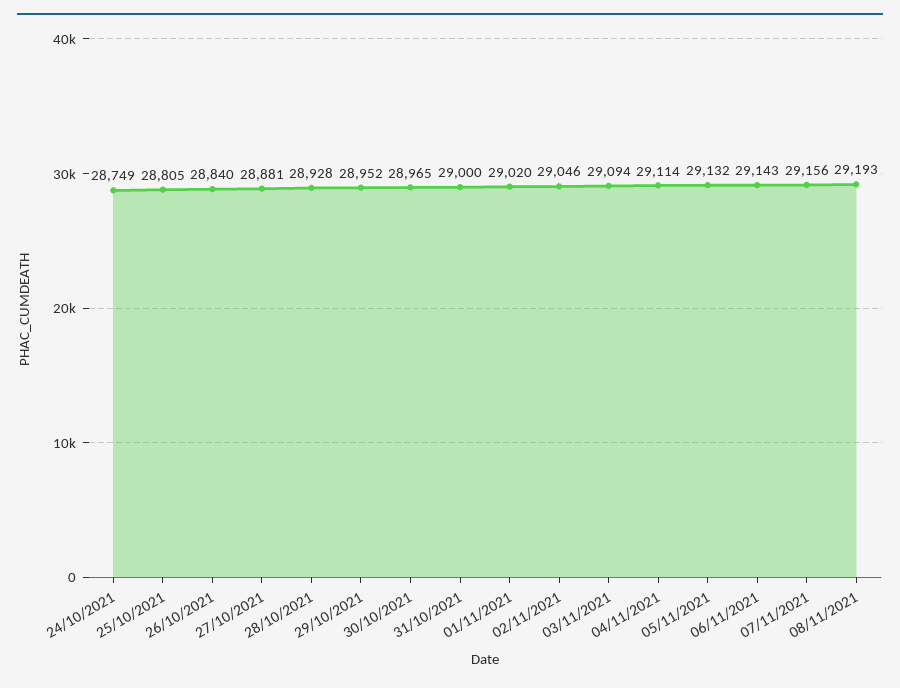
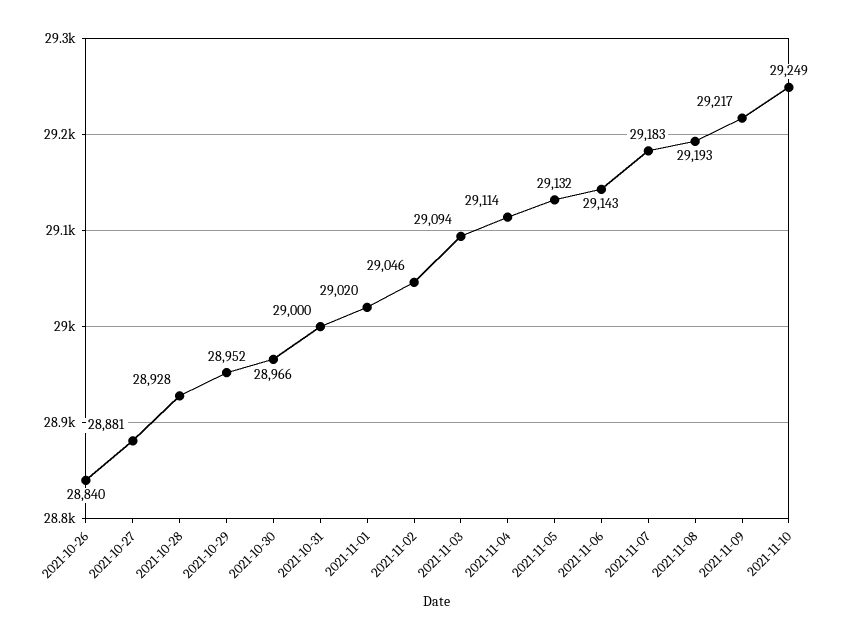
24/10/2021: 28749 -> none
25/10/2021: 28805 -> none
30/10/2021: 28965 -> 28966
07/11/2021: 29156 -> 29183
2021-11-09: none -> 29217
2021-11-10: none -> 29249

